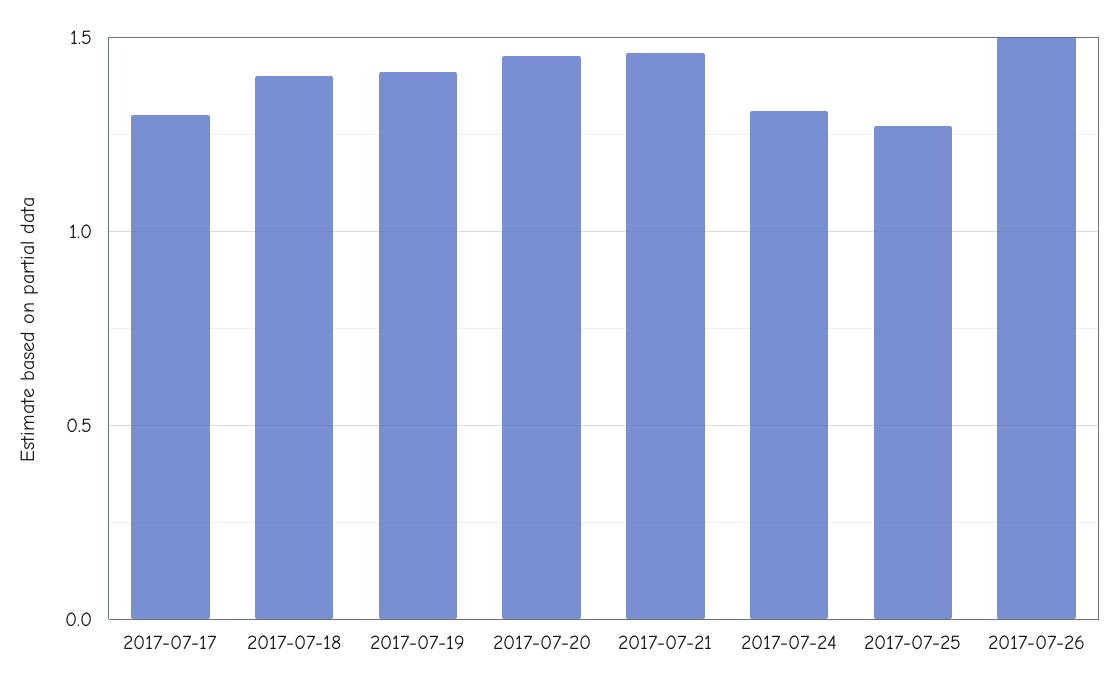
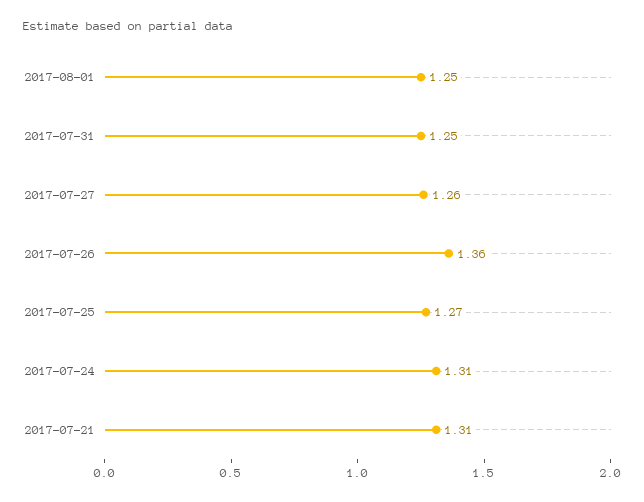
2017-07-17: 1.3 -> none
2017-07-18: 1.4 -> none
2017-07-19: 1.4 -> none
2017-07-20: 1.45 -> none
2017-07-21: 1.45 -> 1.31
2017-07-26: 1.5 -> 1.36
2017-08-01: none -> 1.25
2017-07-31: none -> 1.25
2017-07-27: none -> 1.26

